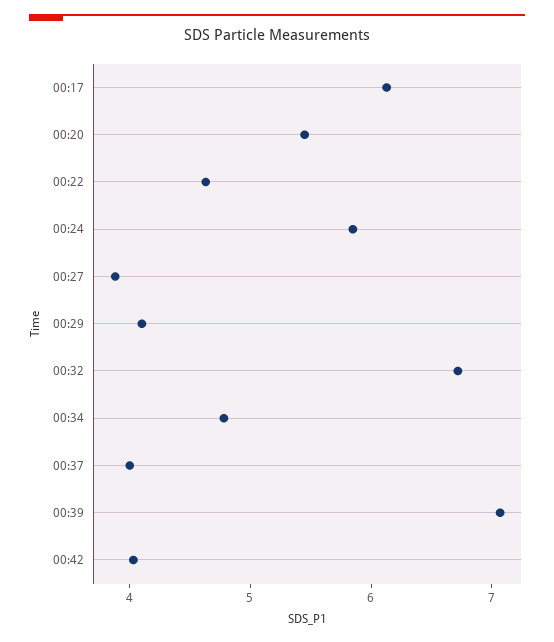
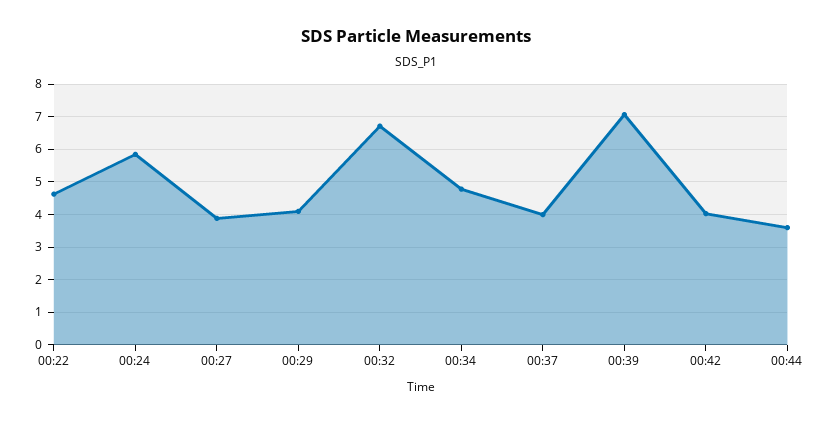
00:17: 6.2 -> none
00:20: 5.4 -> none
00:44: none -> 3.6

